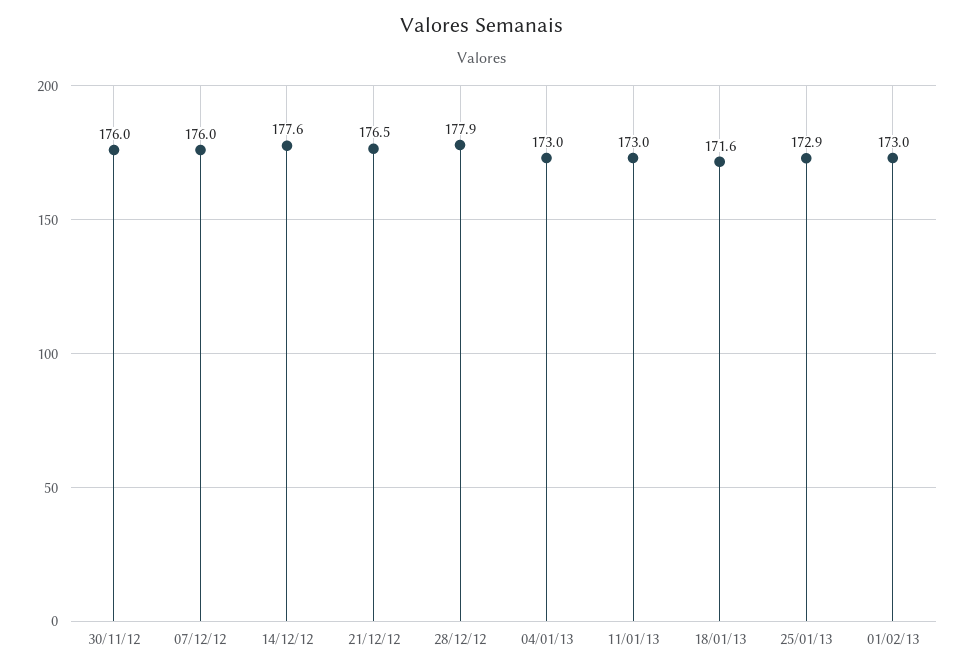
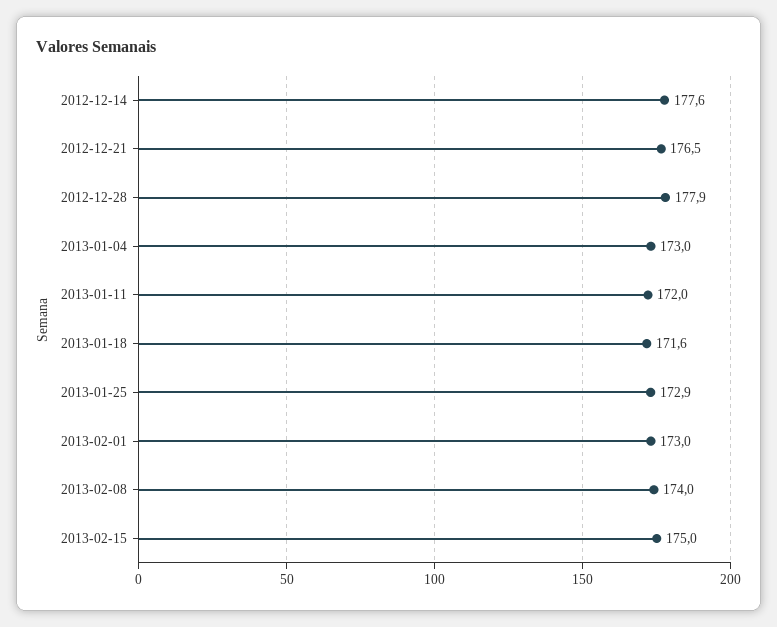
30/11/12: 176 -> none
07/12/12: 176 -> none
11/01/13: 173 -> 172
2013-02-08: none -> 174
2013-02-15: none -> 175

